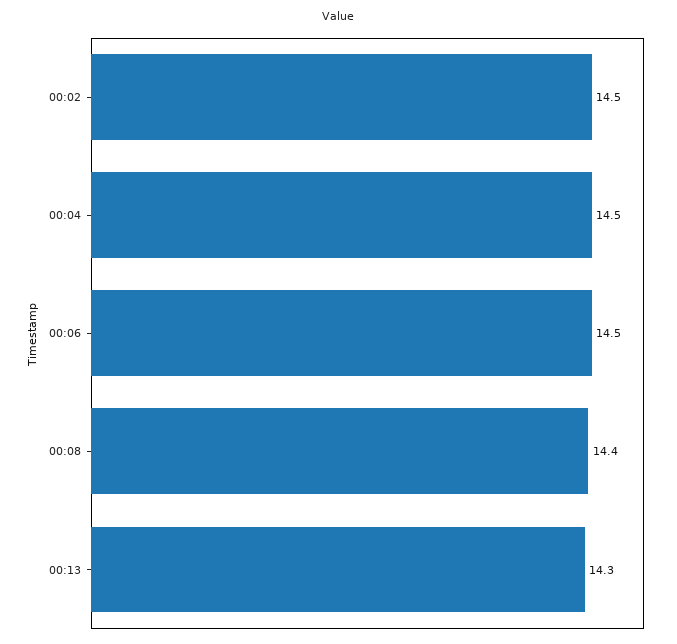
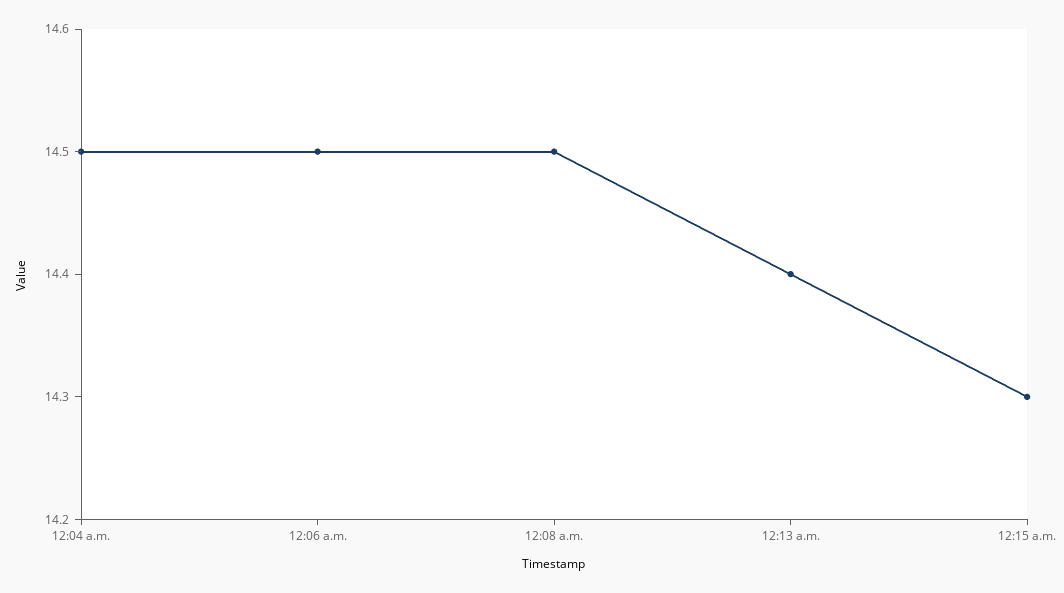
00:02: 14.5 -> none
00:08: 14.4 -> 14.5
00:13: 14.3 -> 14.4
12:15 a.m.: none -> 14.3

